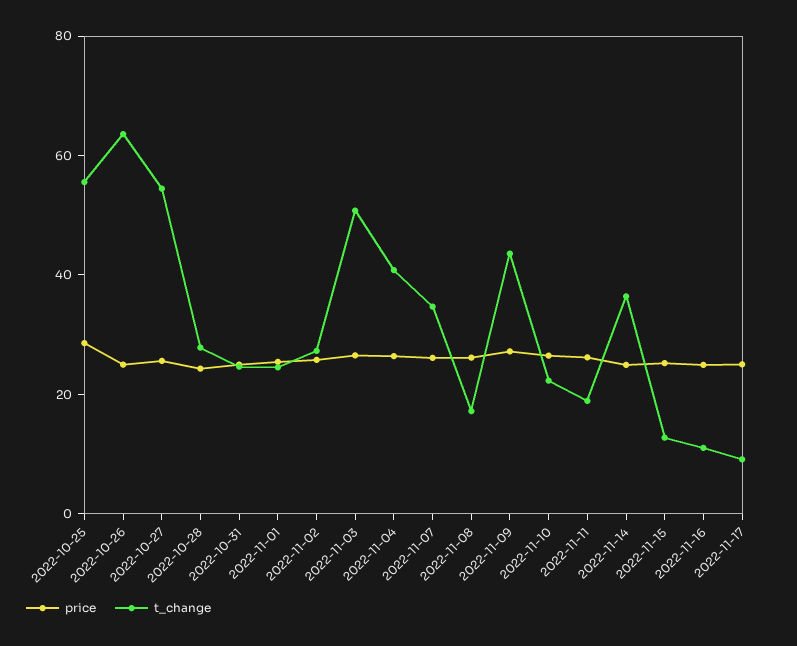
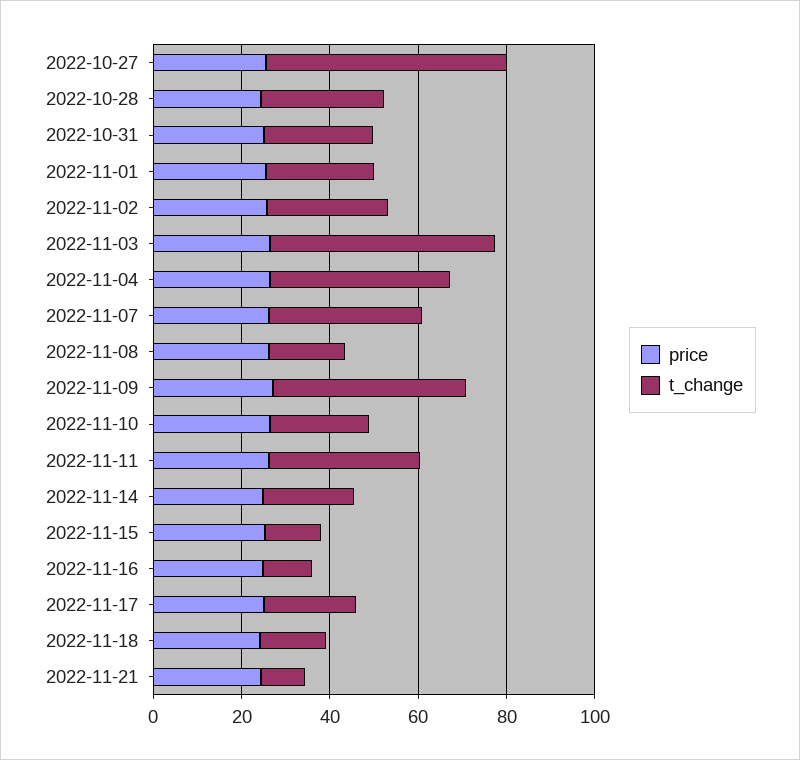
price, 2022-10-25: 30 -> none
t_change, 2022-10-25: 55 -> none
price, 2022-10-26: 25 -> none
t_change, 2022-10-26: 65 -> none
t_change, 2022-11-11: 20 -> 35
t_change, 2022-11-14: 35 -> 20
t_change, 2022-11-17: 10 -> 20
price, 2022-11-18: none -> 25
t_change, 2022-11-18: none -> 15
price, 2022-11-21: none -> 25
t_change, 2022-11-21: none -> 10

